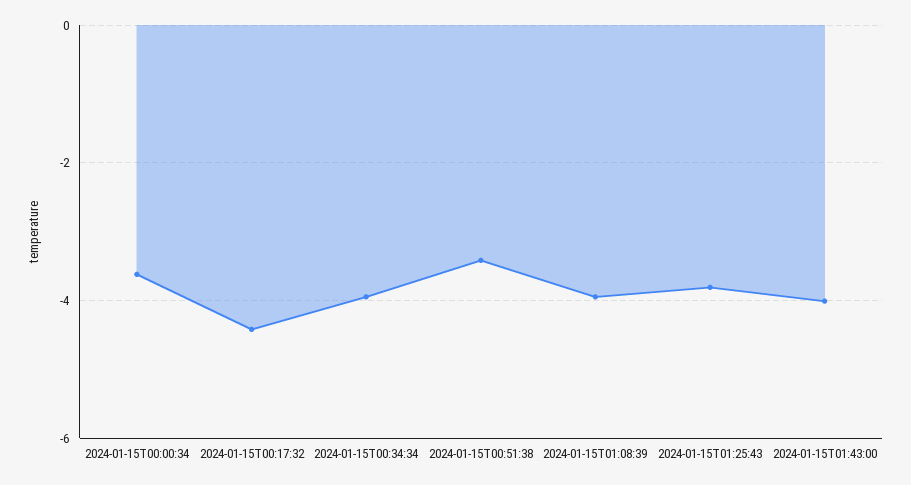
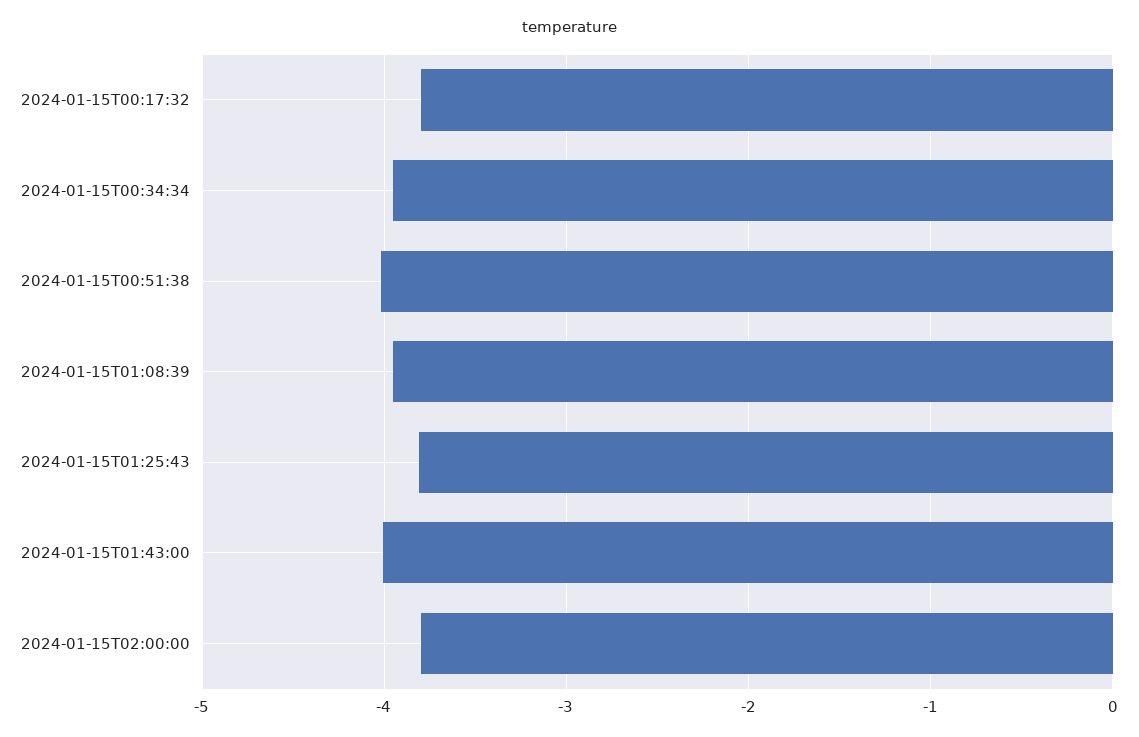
2024-01-15T00:00:34: -3.6 -> none
2024-01-15T00:17:32: -4.4 -> -3.8
2024-01-15T00:51:38: -3.4 -> -4
2024-01-15T02:00:00: none -> -3.8

